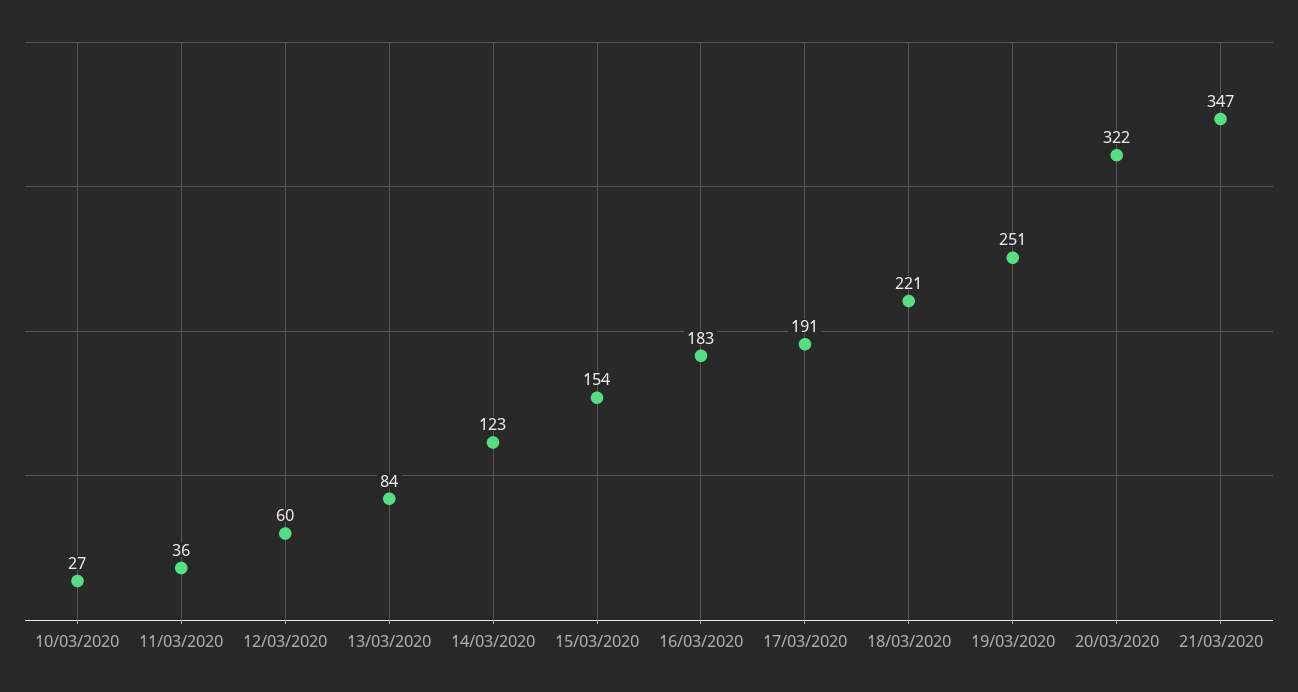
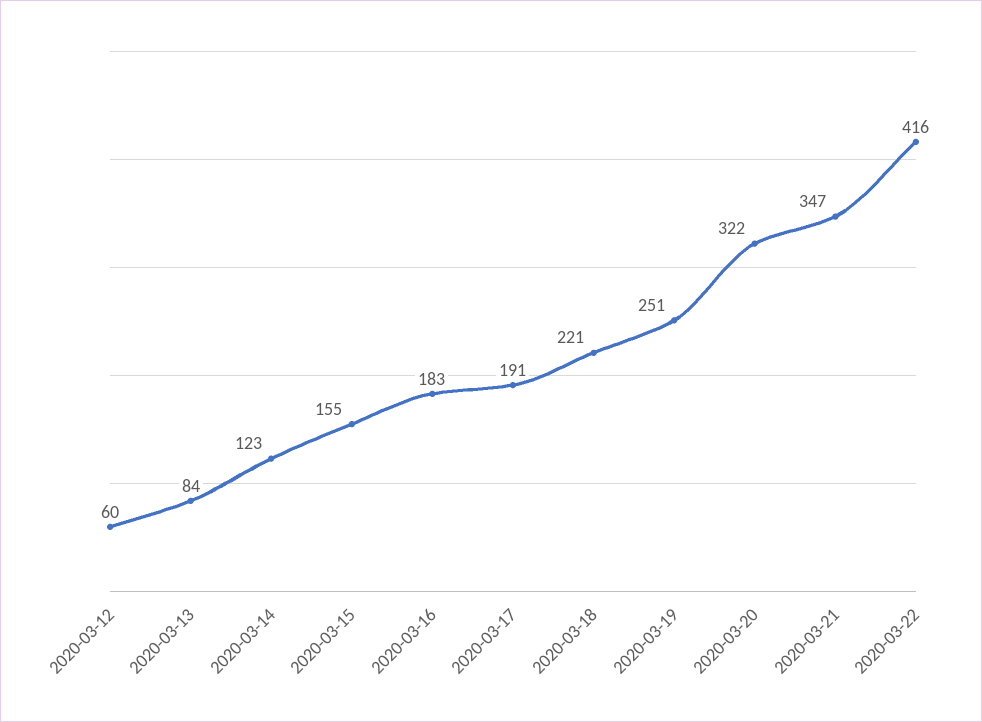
10/03/2020: 27 -> none
11/03/2020: 36 -> none
15/03/2020: 154 -> 155
2020-03-22: none -> 416

